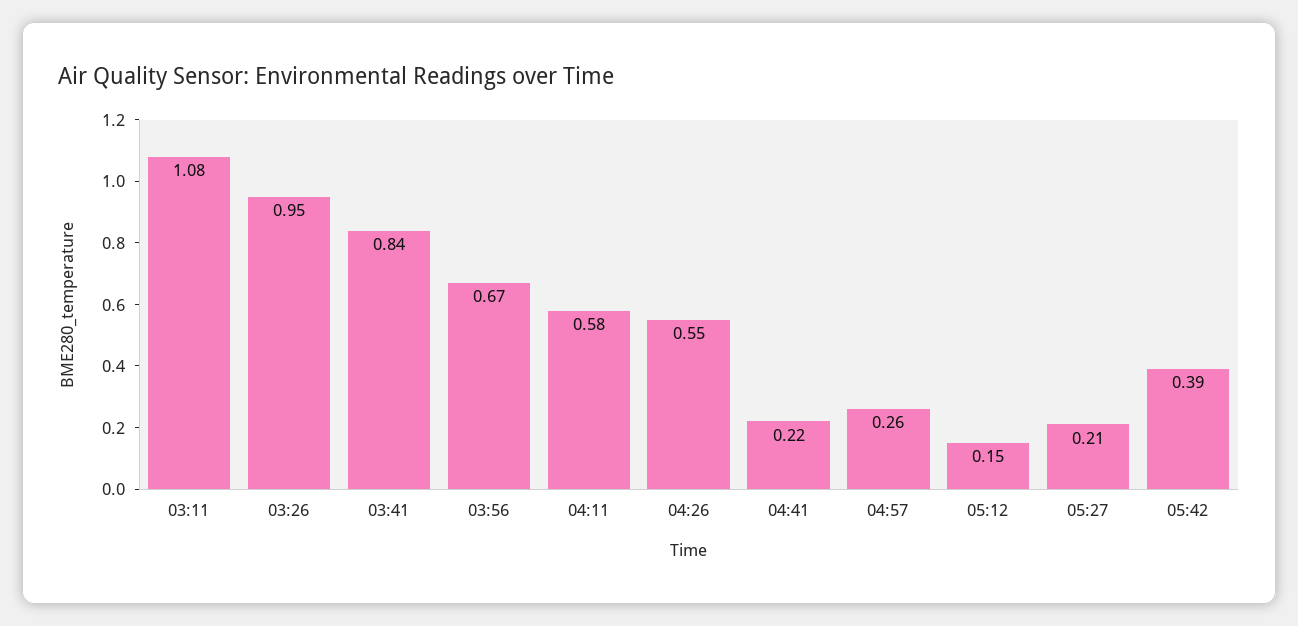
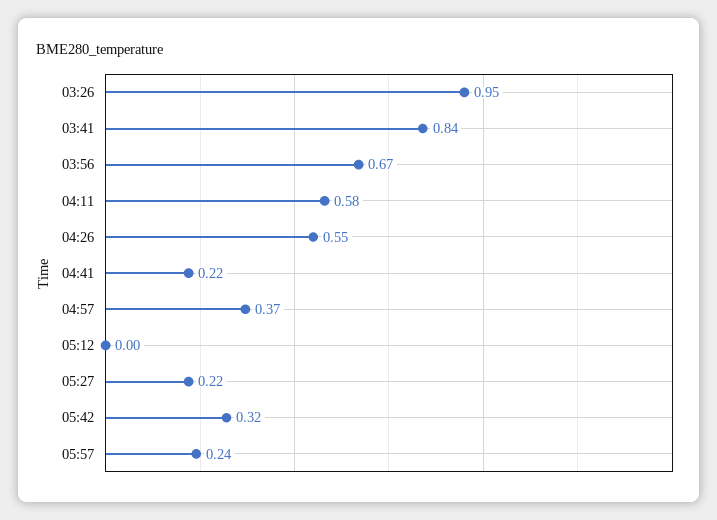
03:11: 1.08 -> none
04:57: 0.26 -> 0.37
05:12: 0.15 -> 0
05:27: 0.21 -> 0.22
05:42: 0.39 -> 0.32
05:57: none -> 0.24

